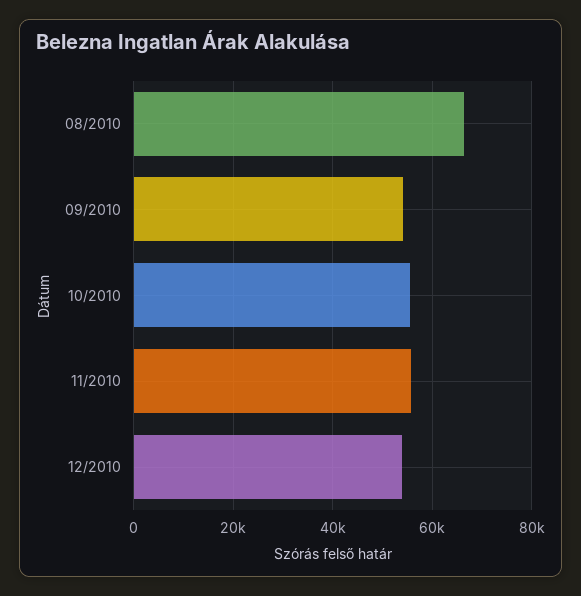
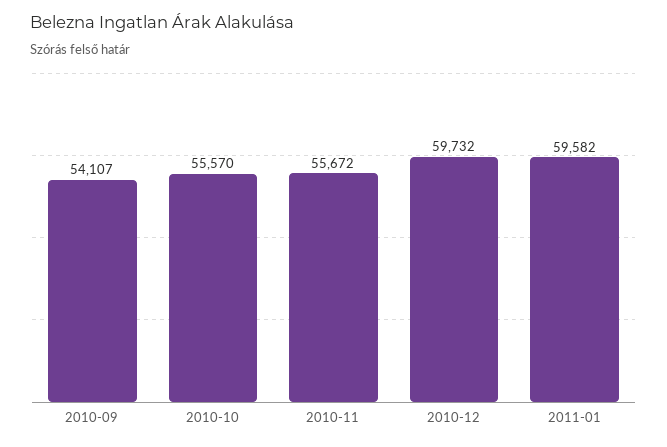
08/2010: 66000 -> none
12/2010: 54000 -> 59732
2011-01: none -> 59582

